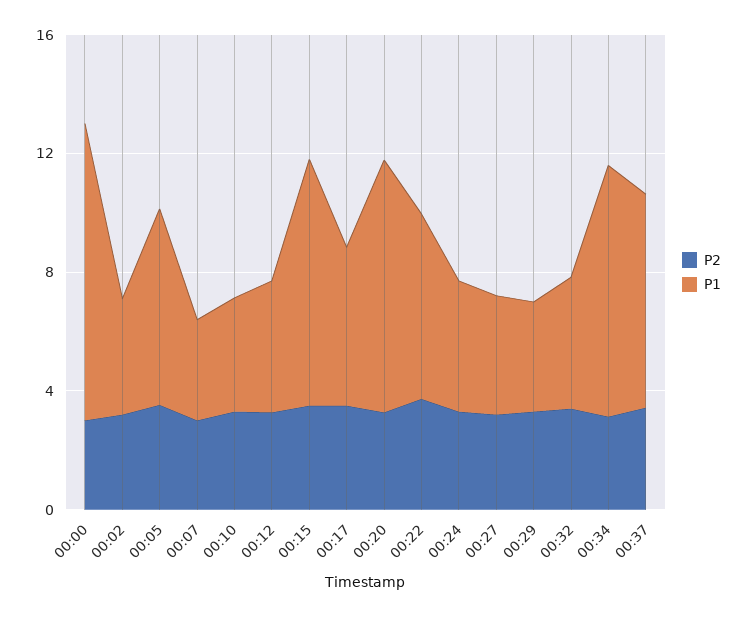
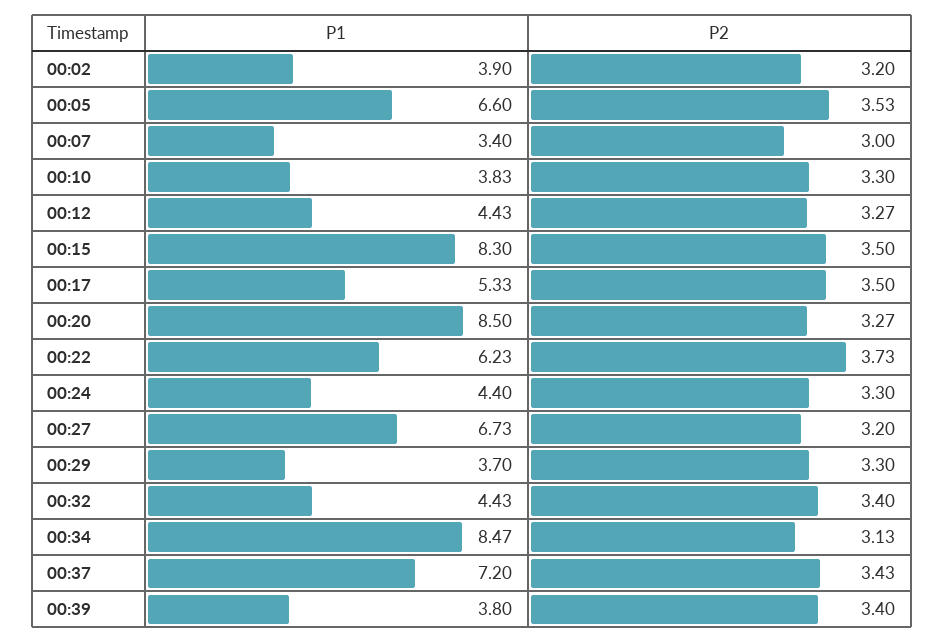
P2, 00:00: 3 -> none
P1, 00:00: 10 -> none
P1, 00:27: 4 -> 6.73
P1, 00:39: none -> 3.8
P2, 00:39: none -> 3.4

